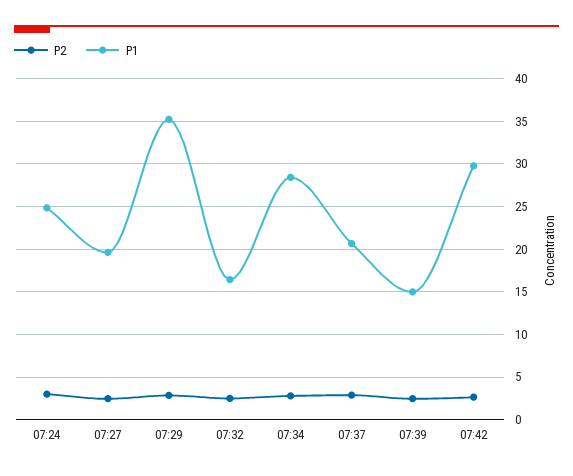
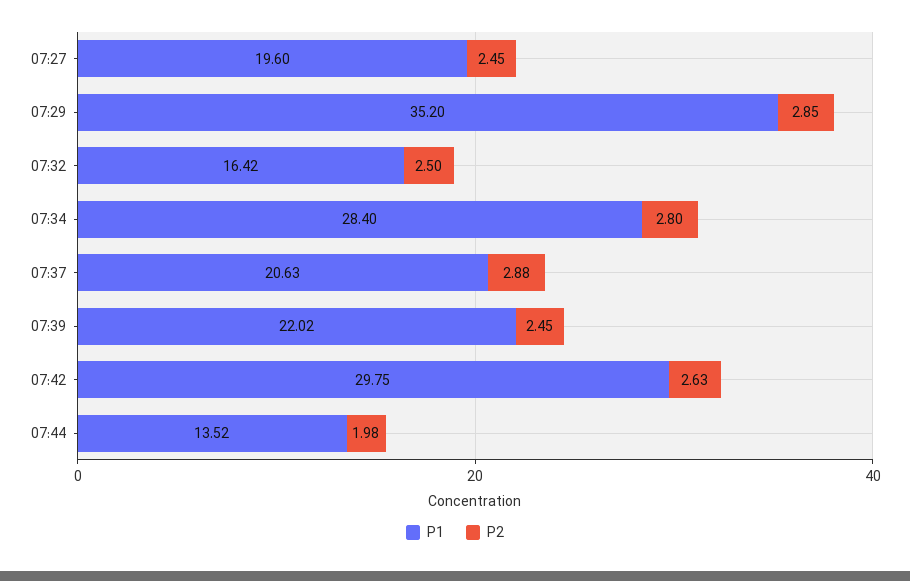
P2, 07:24: 3 -> none
P1, 07:24: 25 -> none
P1, 07:39: 15 -> 22.02
P1, 07:44: none -> 13.52
P2, 07:44: none -> 1.98

